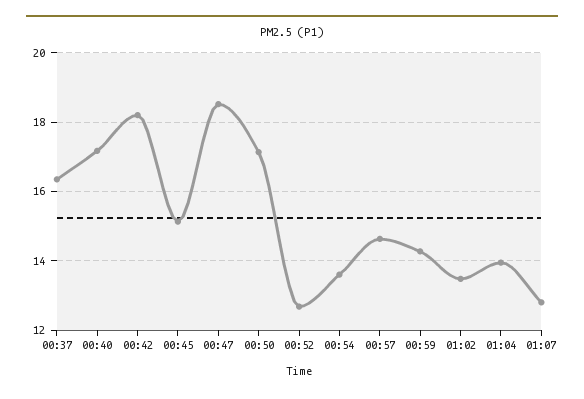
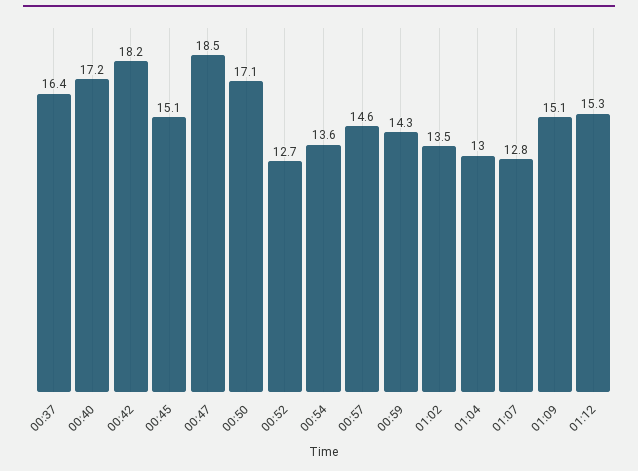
01:04: 14 -> 13
01:09: none -> 15.1
01:12: none -> 15.3

